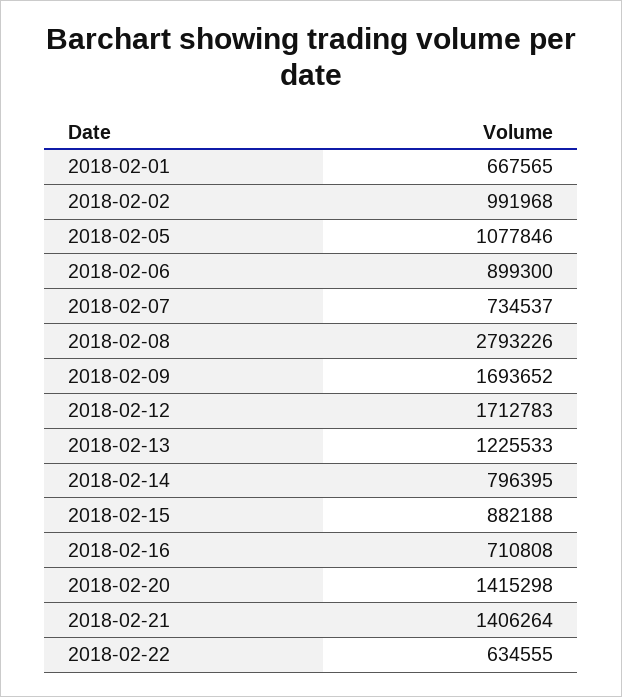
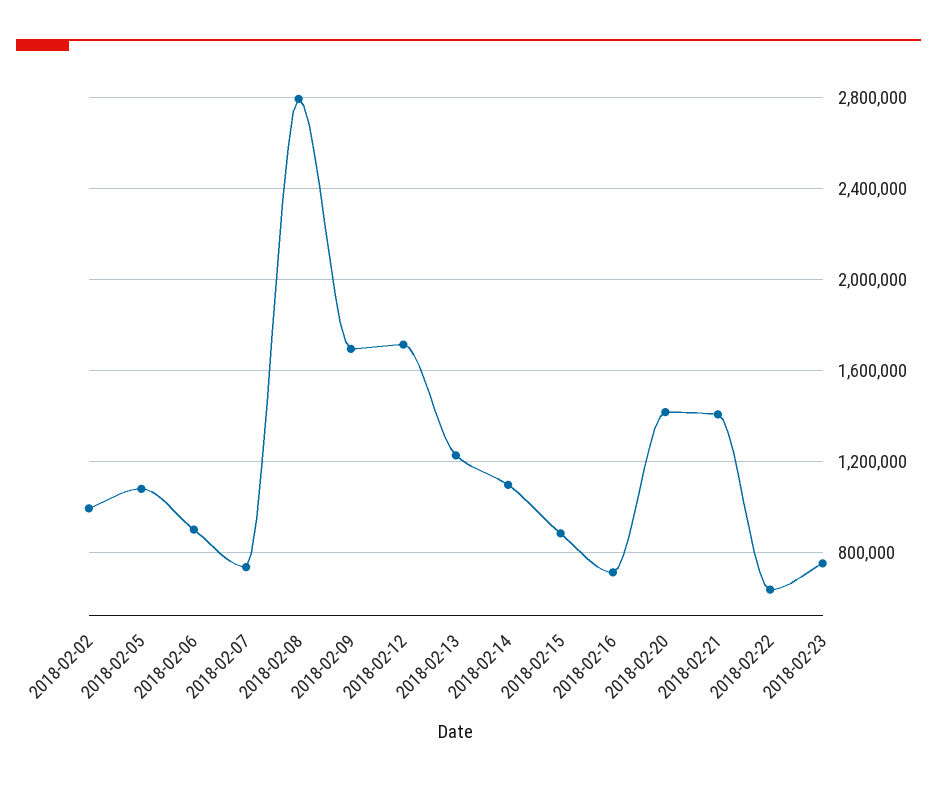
2018-02-01: 667565 -> none
2018-02-14: 796395 -> 1100000
2018-02-23: none -> 750000

